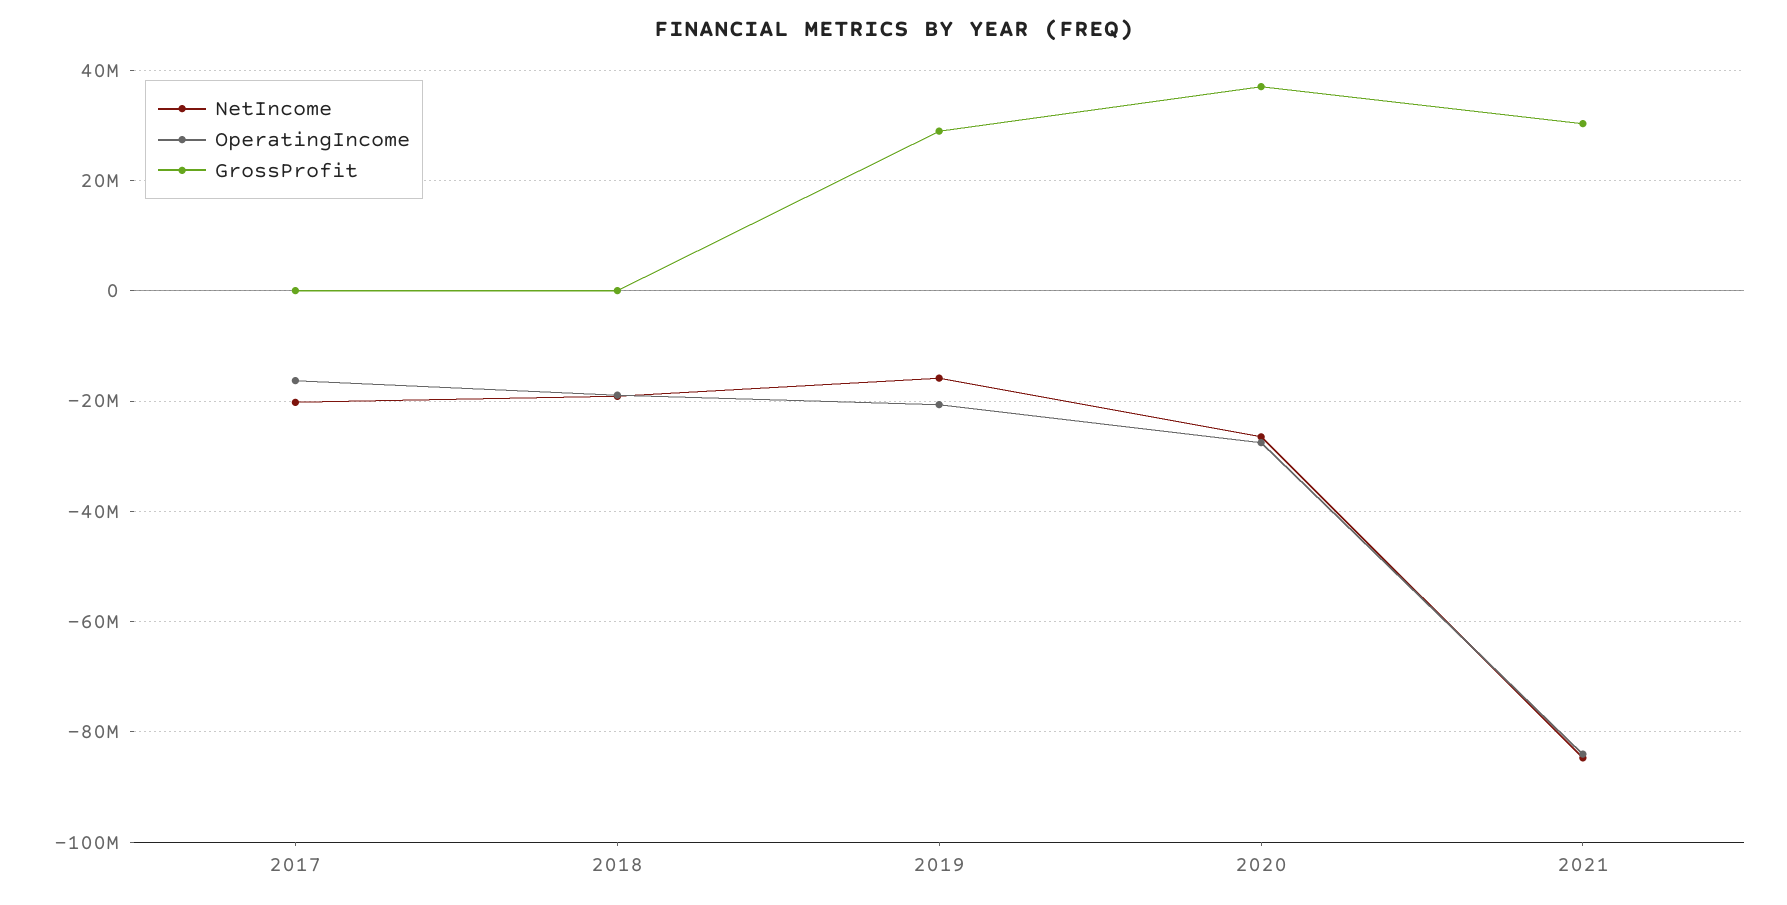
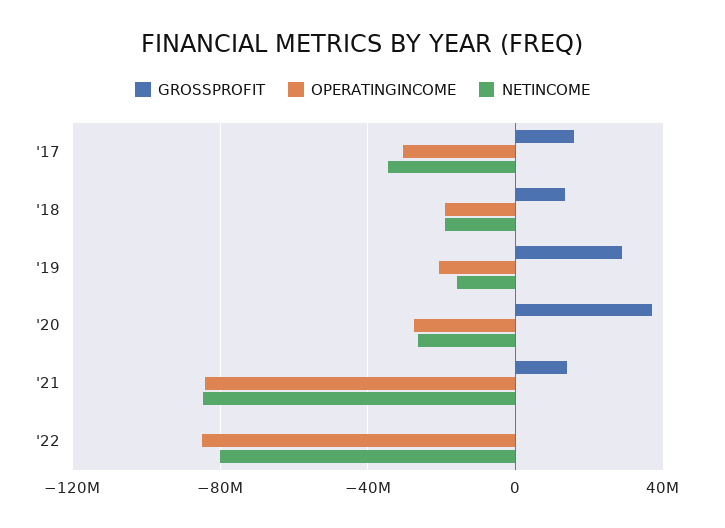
NetIncome, 2017: -20000000 -> -35000000
OperatingIncome, 2017: -16000000 -> -30000000
GrossProfit, 2017: 0 -> 15000000
GrossProfit, 2018: 0 -> 15000000
GrossProfit, 2021: 30000000 -> 15000000
GrossProfit, '22: none -> 0
OperatingIncome, '22: none -> -85000000
NetIncome, '22: none -> -80000000

